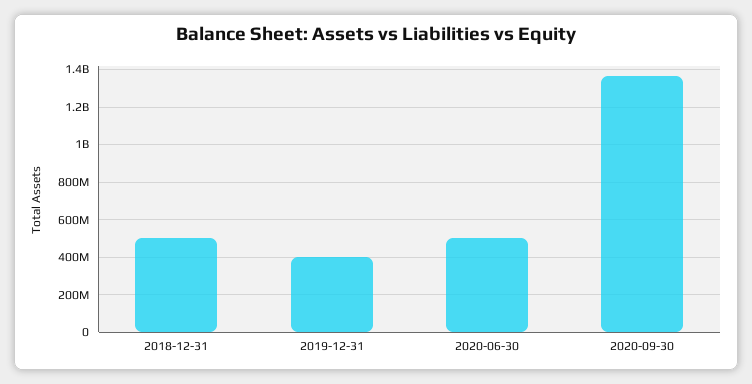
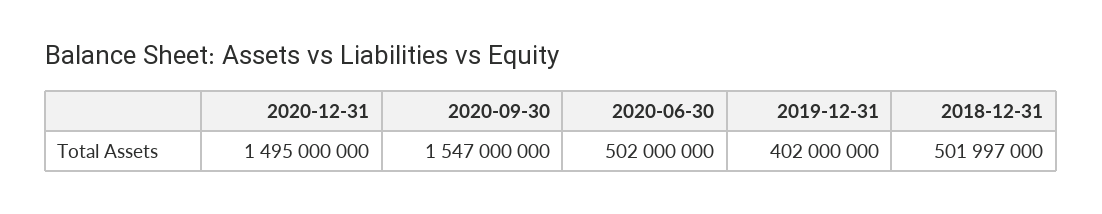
2020-09-30: 1350000000 -> 1547000000
2020-12-31: none -> 1495000000

